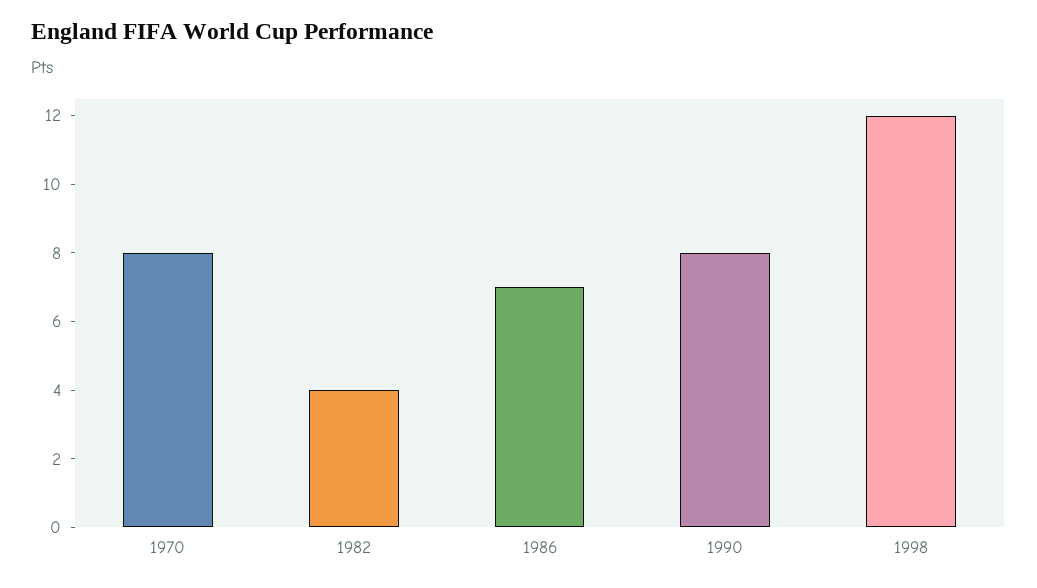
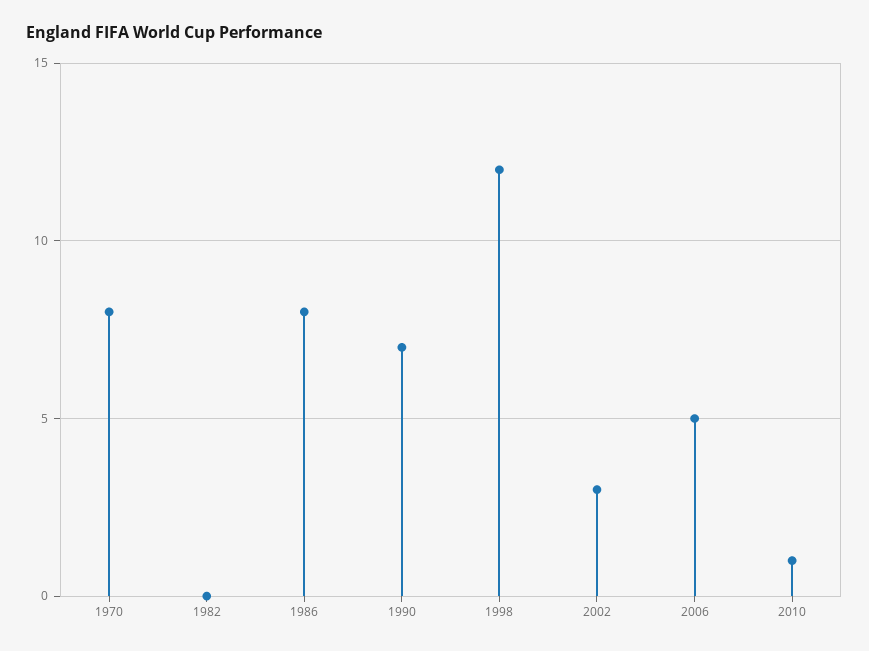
1982: 4 -> 0
1986: 7 -> 8
1990: 8 -> 7
2002: none -> 3
2006: none -> 5
2010: none -> 1

